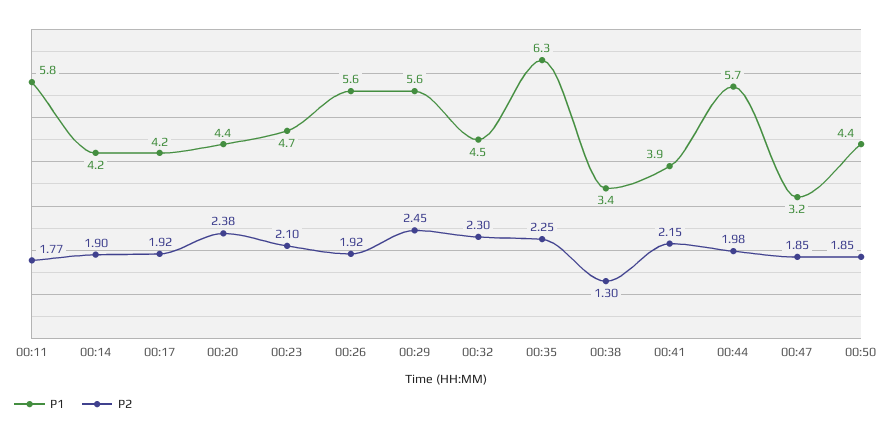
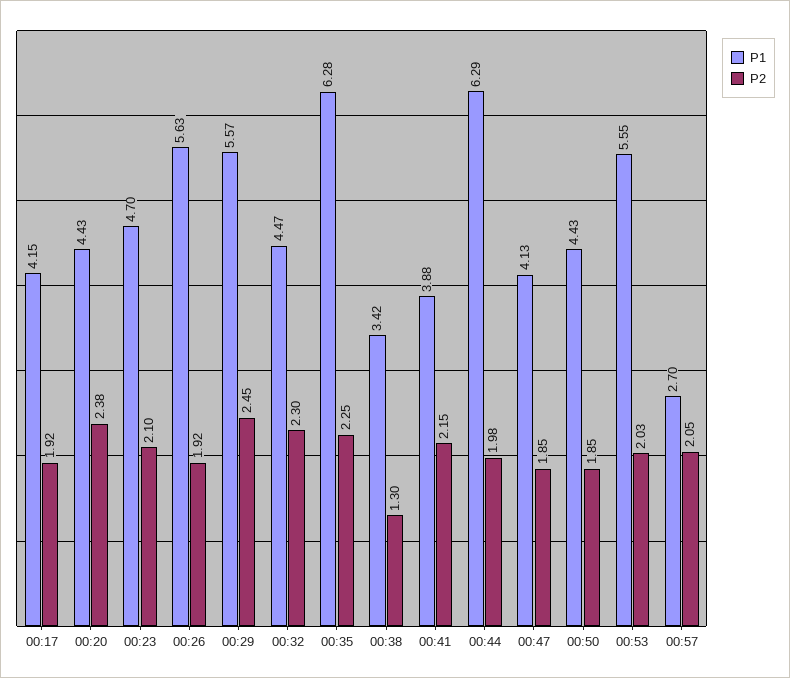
P1, 00:11: 5.8 -> none
P2, 00:11: 1.77 -> none
P1, 00:14: 4.2 -> none
P2, 00:14: 1.9 -> none
P1, 00:44: 5.7 -> 6.29
P1, 00:47: 3.2 -> 4.13
P1, 00:53: none -> 5.55
P2, 00:53: none -> 2.03
P1, 00:57: none -> 2.7
P2, 00:57: none -> 2.05

